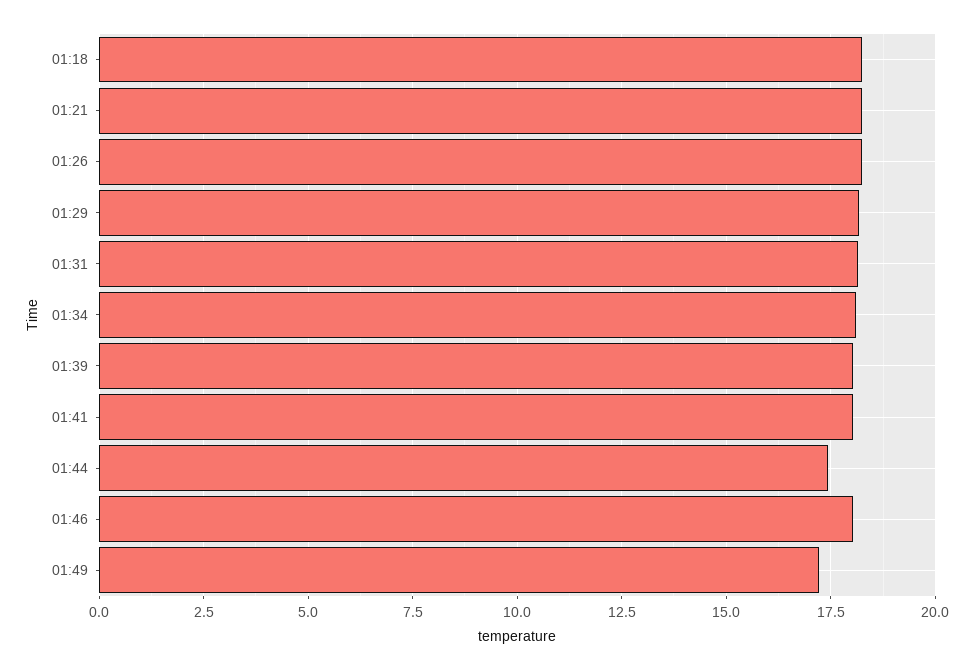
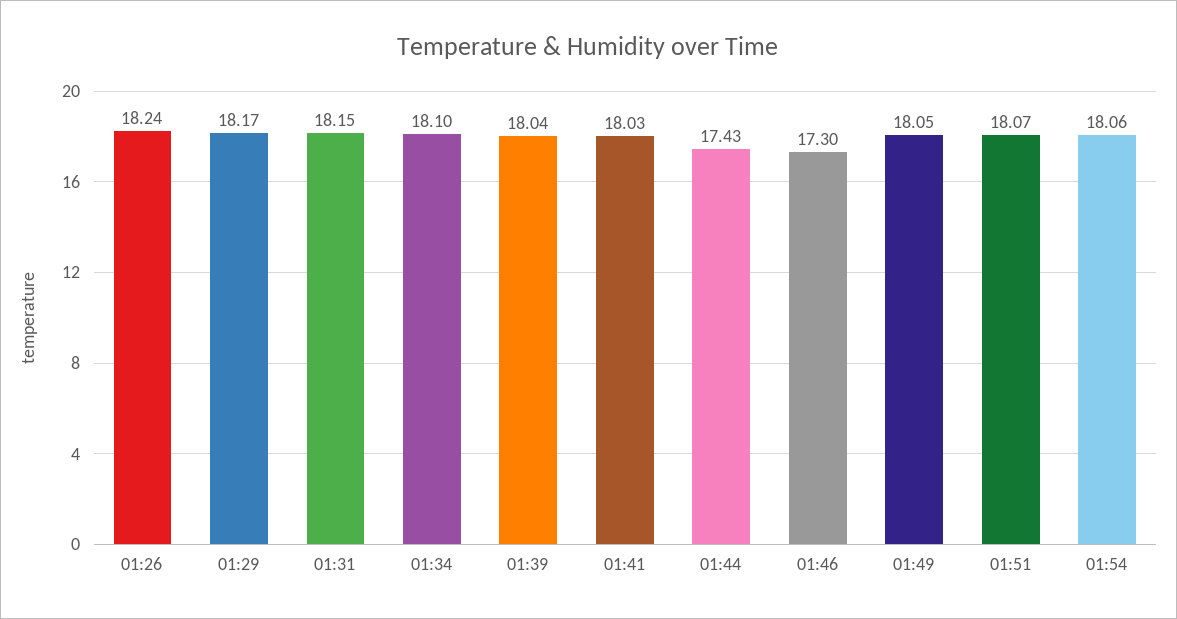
01:18: 18.25 -> none
01:21: 18.25 -> none
01:46: 18 -> 17.3
01:49: 17.25 -> 18.05
01:51: none -> 18.07
01:54: none -> 18.06

